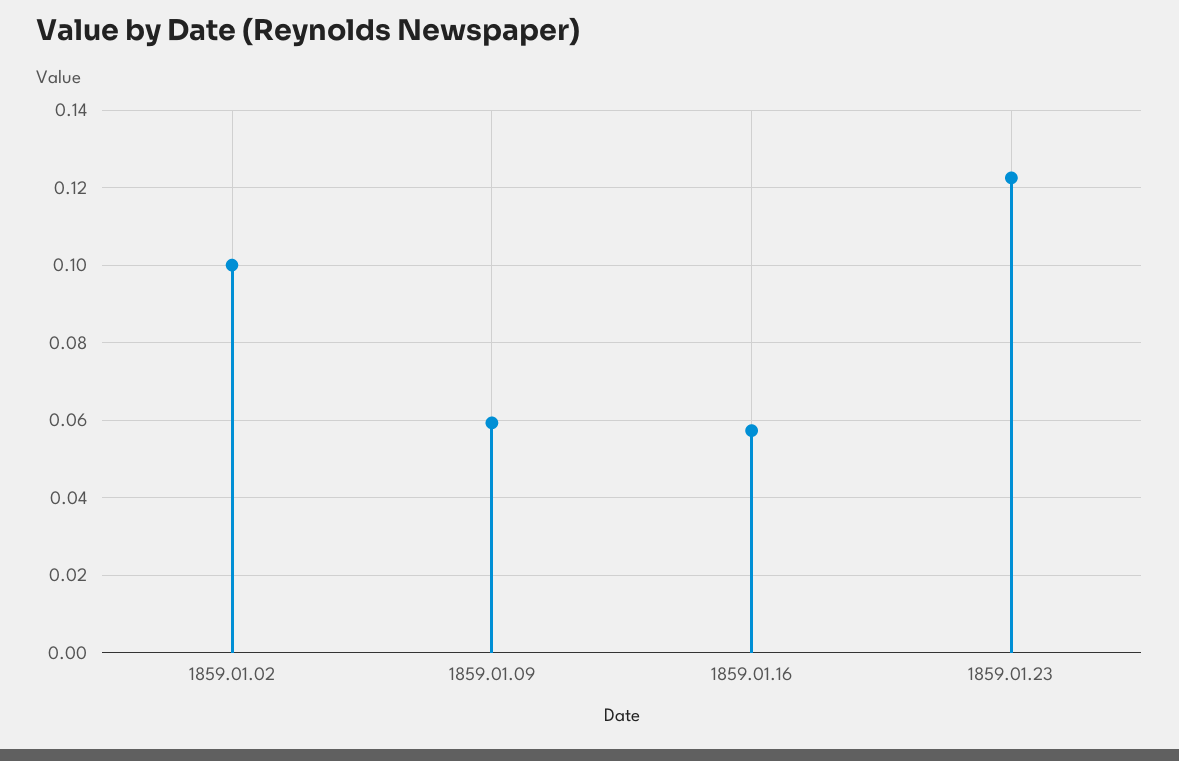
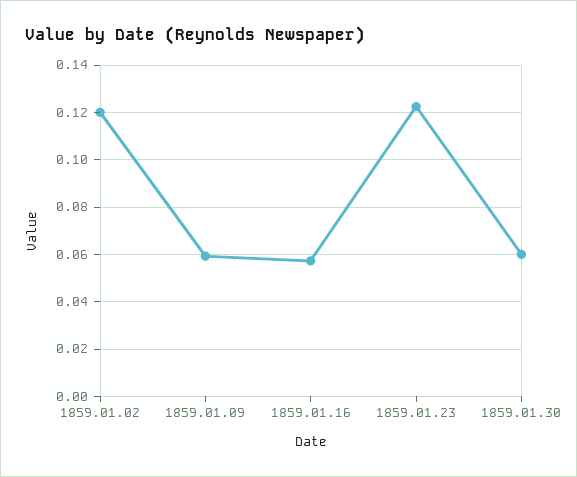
1859.01.02: 0.1 -> 0.12
1859.01.30: none -> 0.06

